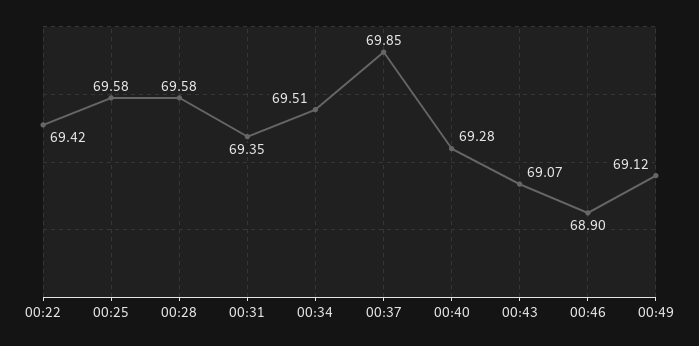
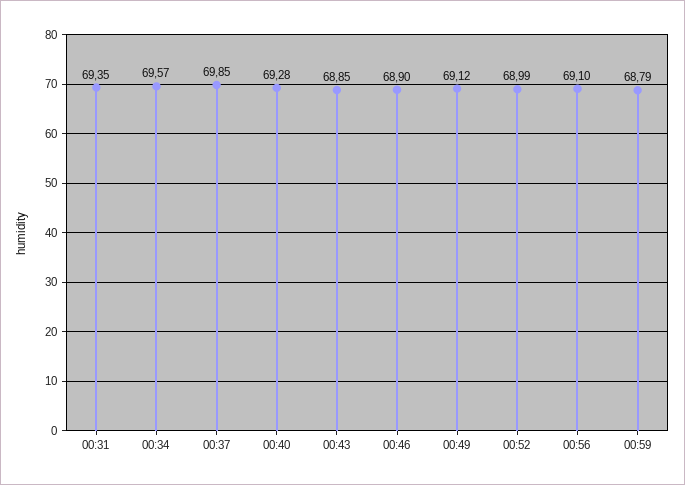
00:22: 69.42 -> none
00:25: 69.58 -> none
00:28: 69.58 -> none
00:34: 69.51 -> 69.57
00:43: 69.07 -> 68.85
00:52: none -> 68.99
00:56: none -> 69.1
00:59: none -> 68.79

